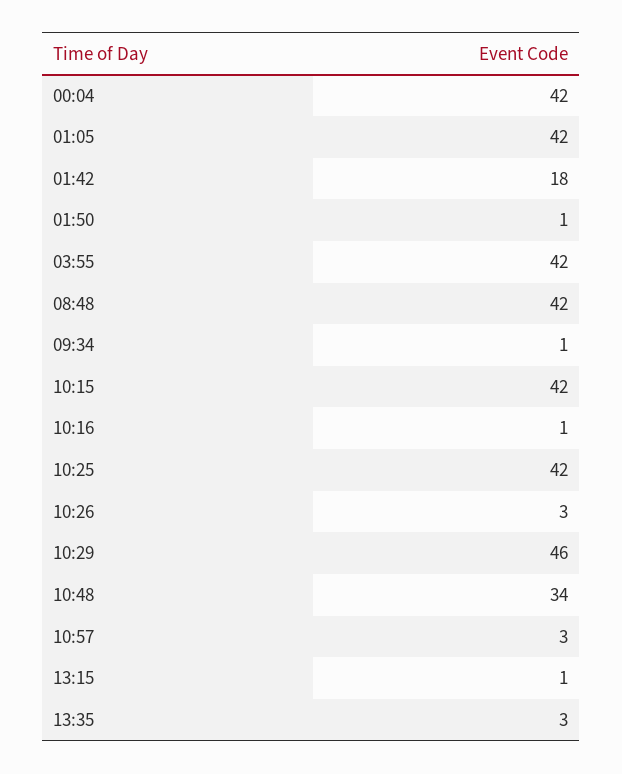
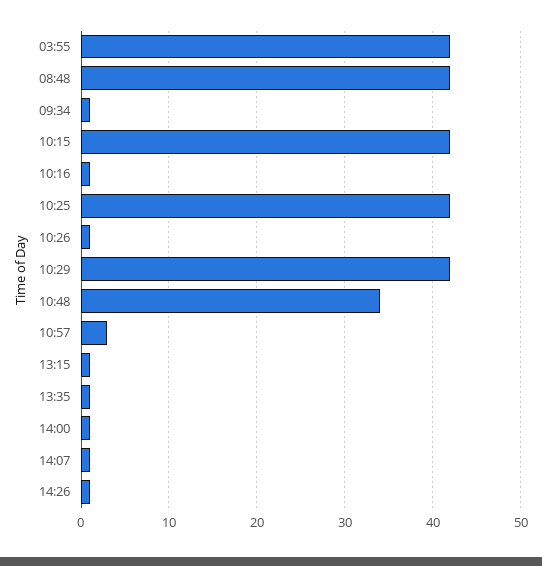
00:04: 42 -> none
01:05: 42 -> none
01:42: 18 -> none
01:50: 1 -> none
10:26: 3 -> 1
10:29: 46 -> 42
13:35: 3 -> 1
14:00: none -> 1
14:07: none -> 1
14:26: none -> 1

